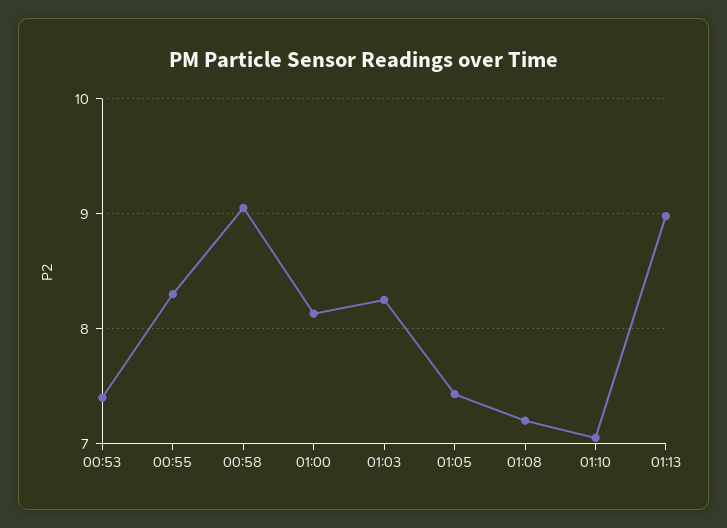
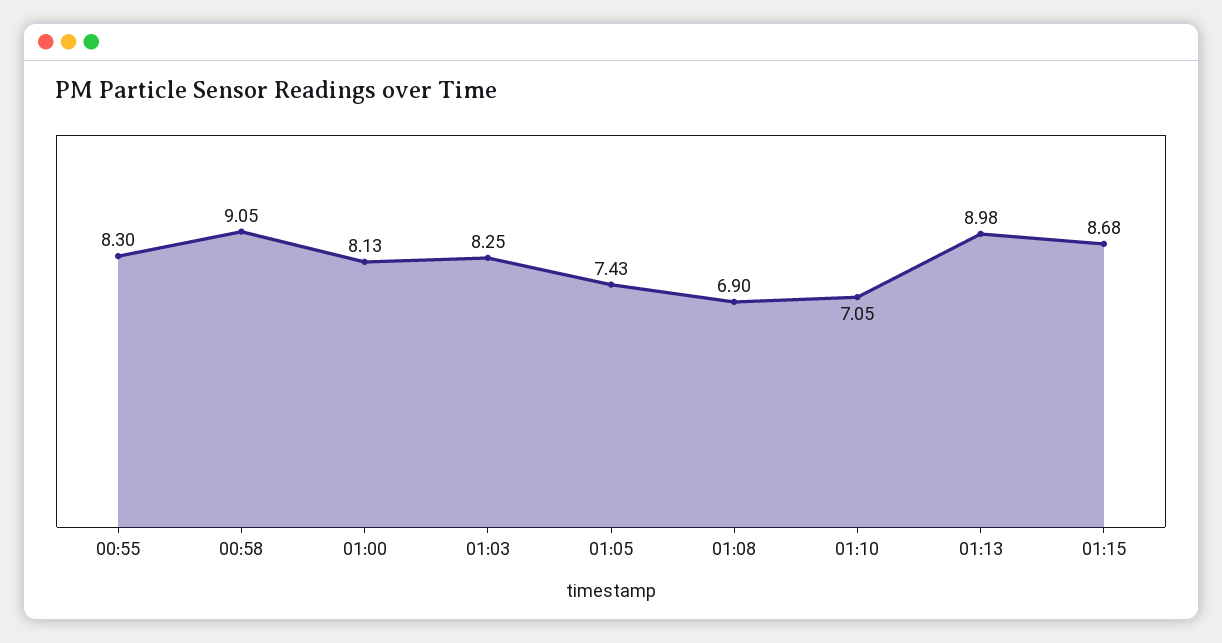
00:53: 7.4 -> none
01:08: 7.2 -> 6.9
01:15: none -> 8.68

